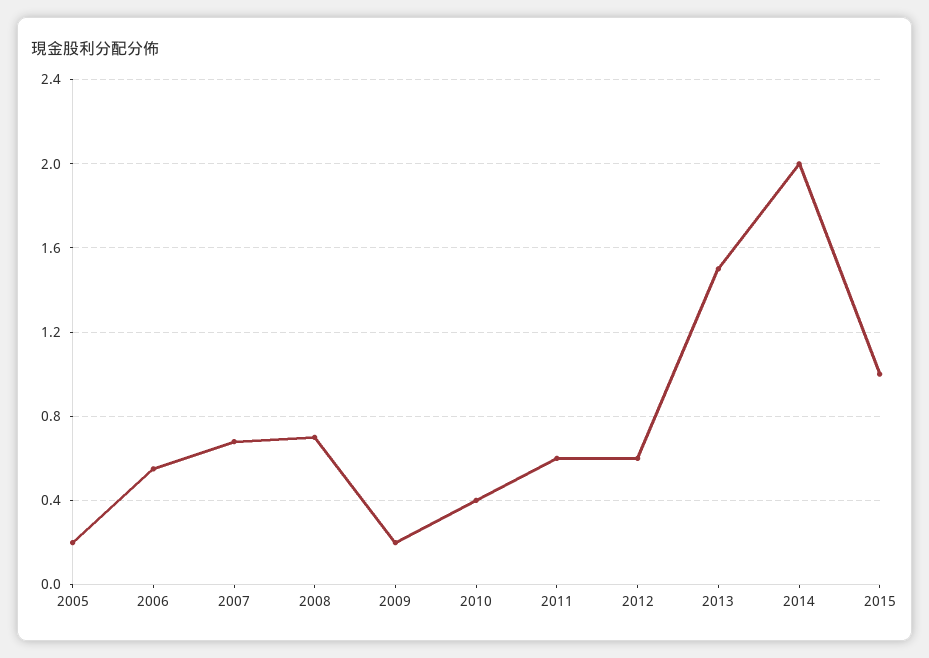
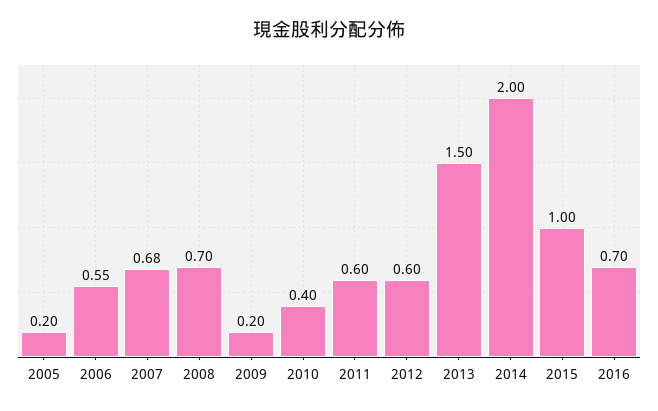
2016: none -> 0.7

